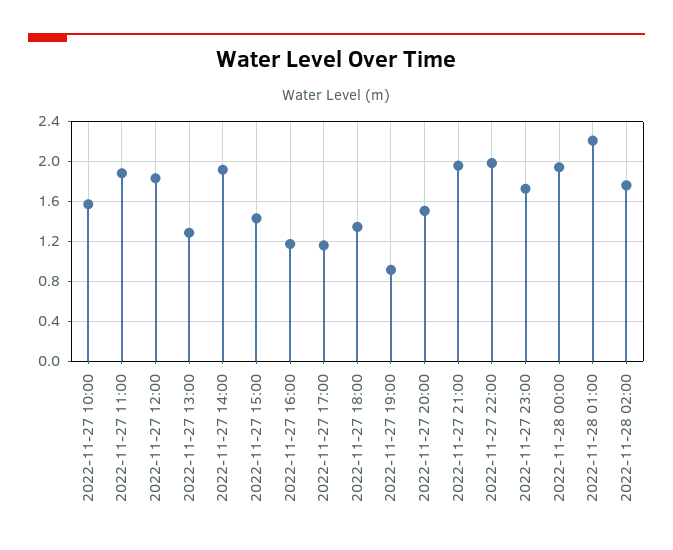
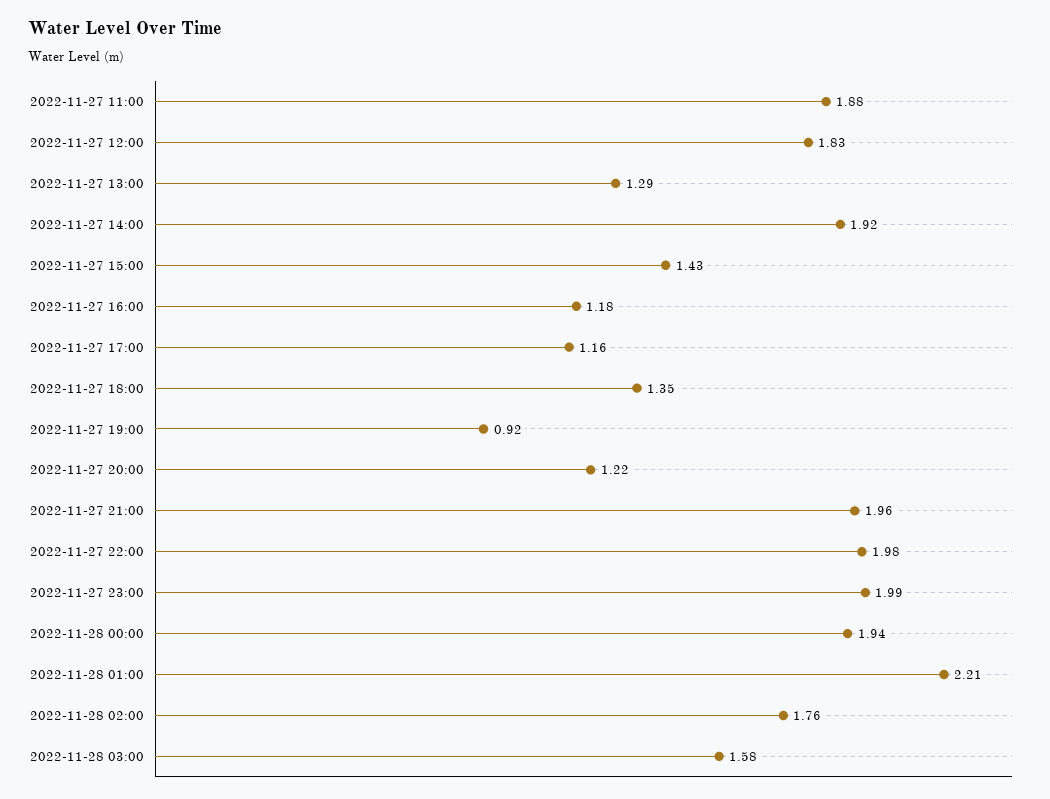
2022-11-27 10:00: 1.6 -> none
2022-11-27 20:00: 1.5 -> 1.22
2022-11-27 23:00: 1.7 -> 1.99
2022-11-28 03:00: none -> 1.58

